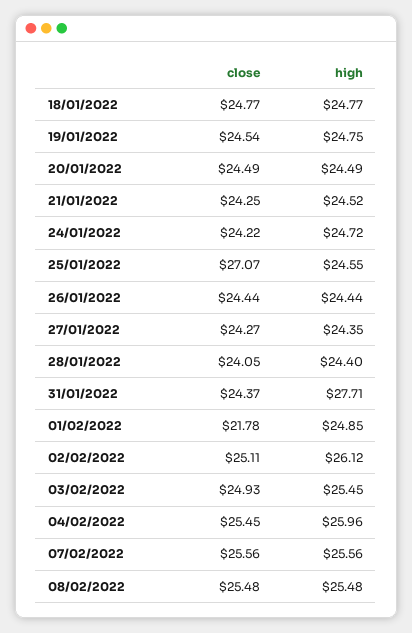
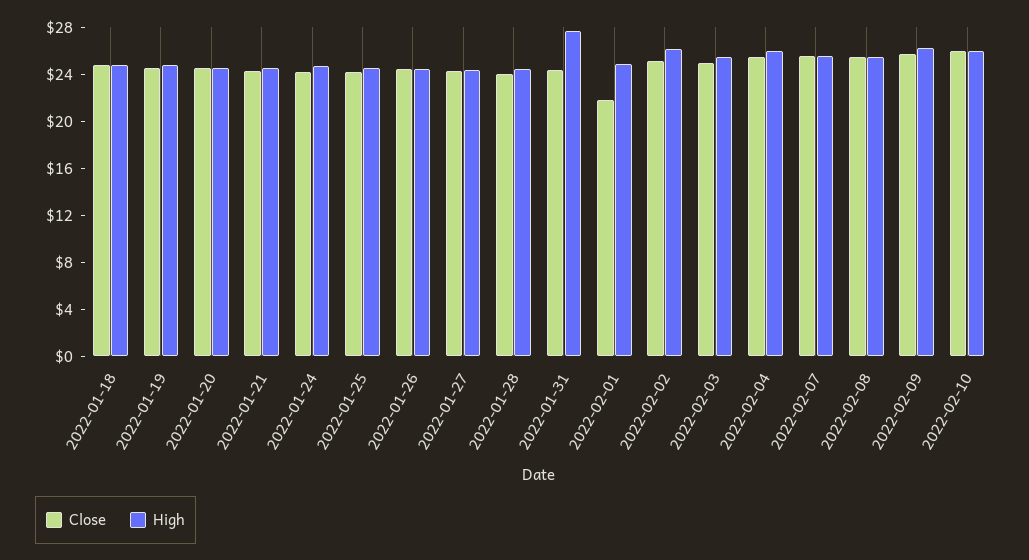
close, 25/01/2022: 27.07 -> 24
close, 2022-02-09: none -> 26
high, 2022-02-09: none -> 26
close, 2022-02-10: none -> 26
high, 2022-02-10: none -> 26

